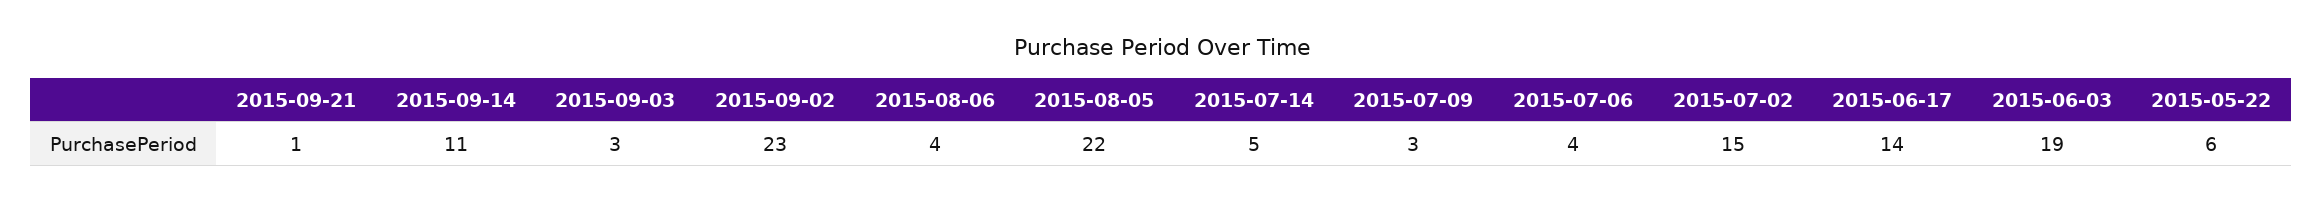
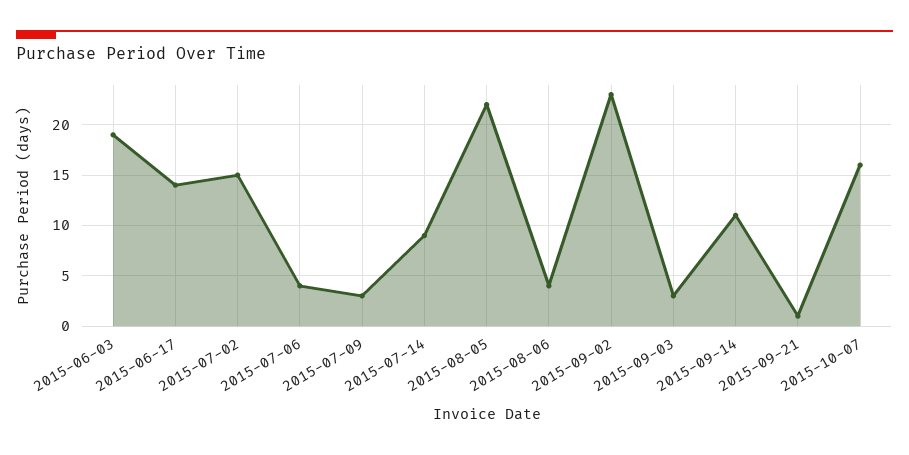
2015-07-14: 5 -> 9
2015-05-22: 6 -> none
2015-10-07: none -> 16

